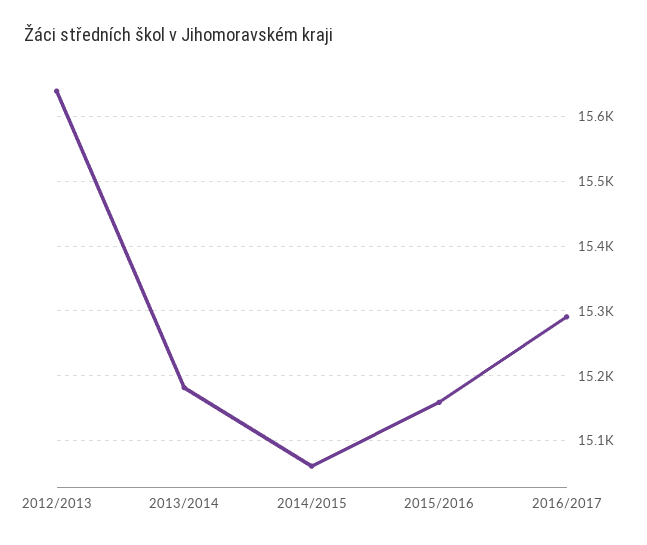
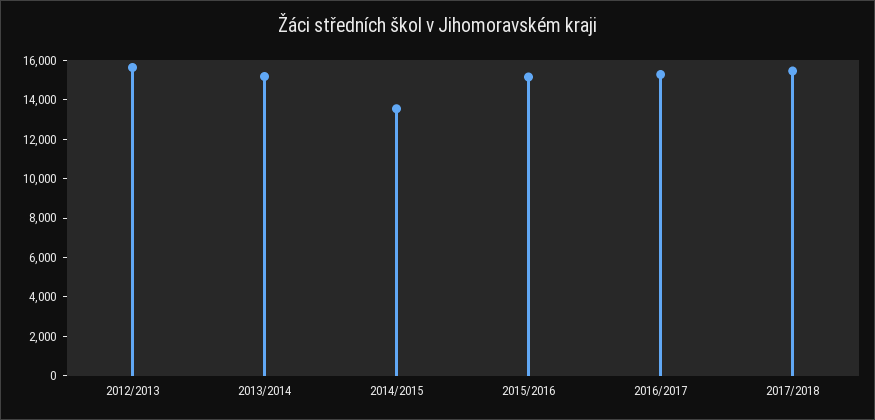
2014/2015: 15060 -> 13500
2017/2018: none -> 15500

